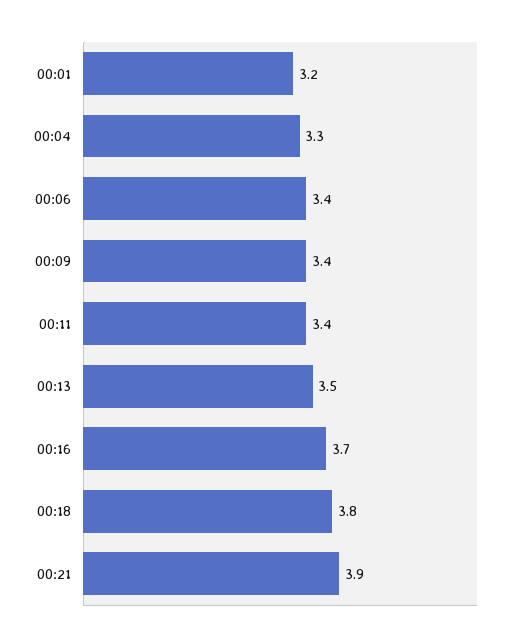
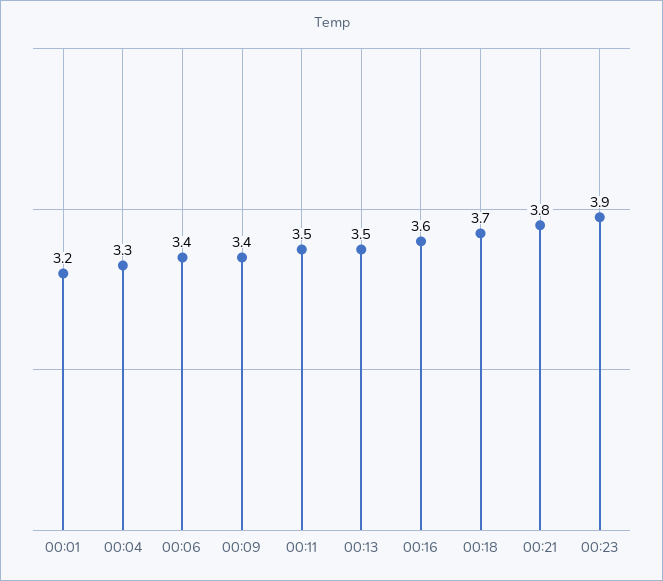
00:11: 3.4 -> 3.5
00:16: 3.7 -> 3.6
00:18: 3.8 -> 3.7
00:21: 3.9 -> 3.8
00:23: none -> 3.9

